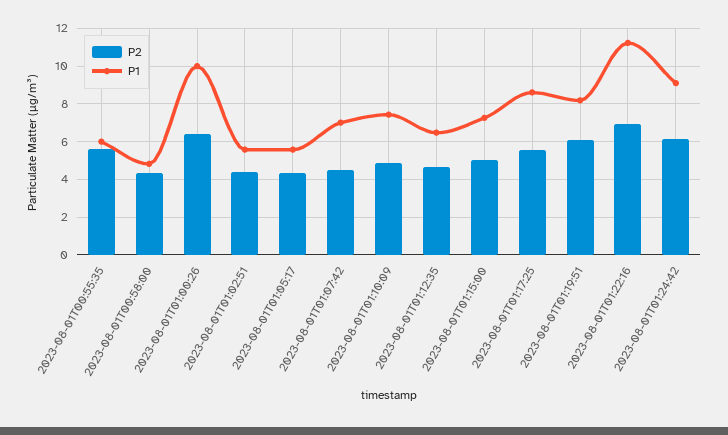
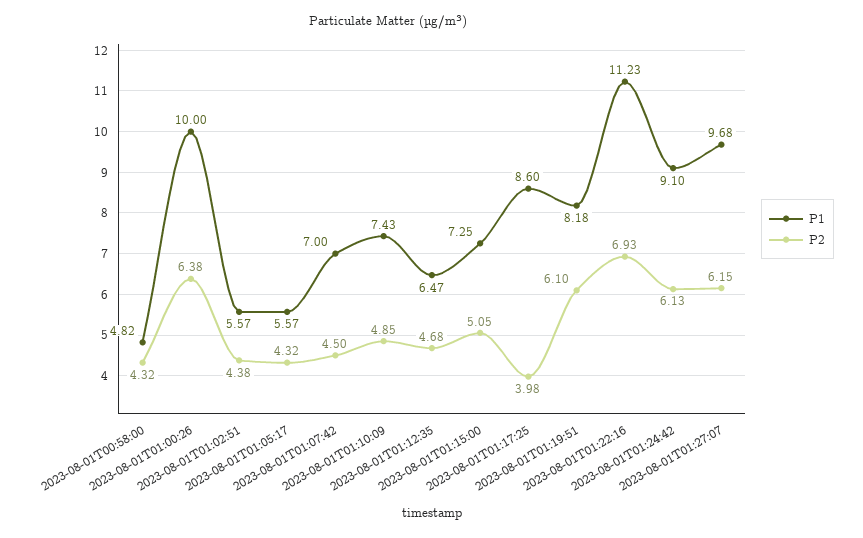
P2, 2023-08-01T00:55:35: 5.5 -> none
P1, 2023-08-01T00:55:35: 6 -> none
P2, 2023-08-01T01:17:25: 5.5 -> 3.98
P1, 2023-08-01T01:27:07: none -> 9.68
P2, 2023-08-01T01:27:07: none -> 6.15

